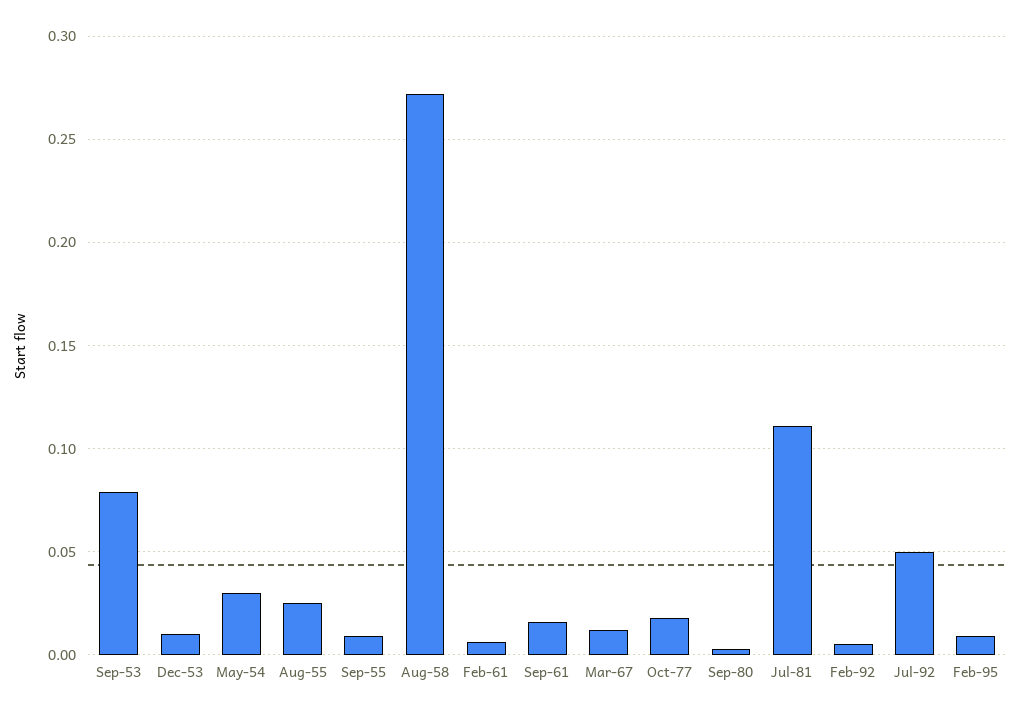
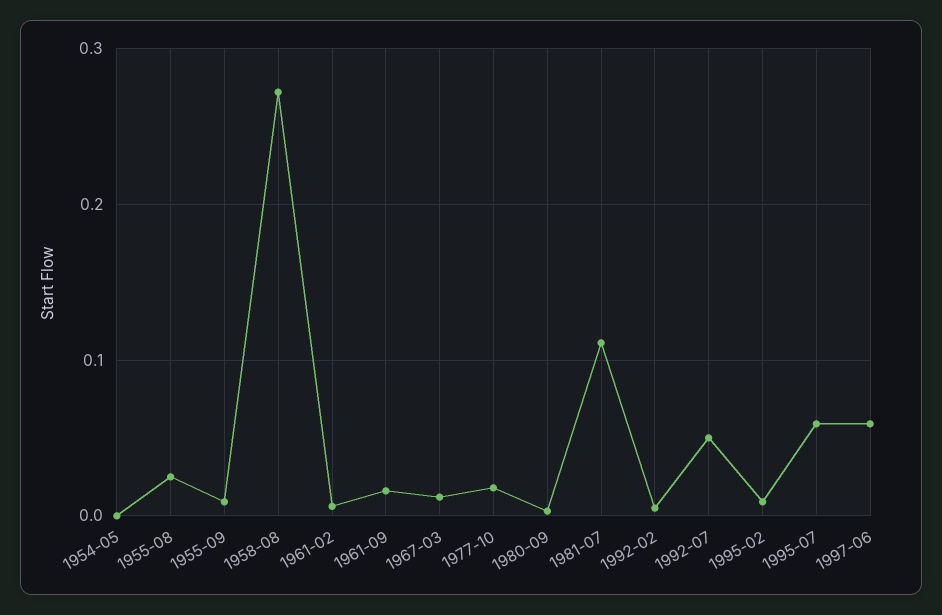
Sep-53: 0.08 -> none
Dec-53: 0.01 -> none
May-54: 0.03 -> 0
1995-07: none -> 0.06
1997-06: none -> 0.06

